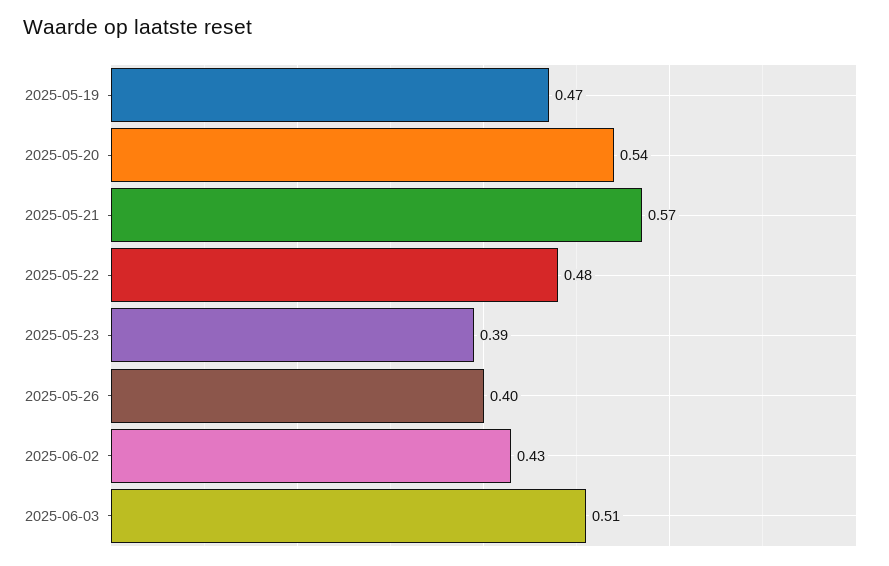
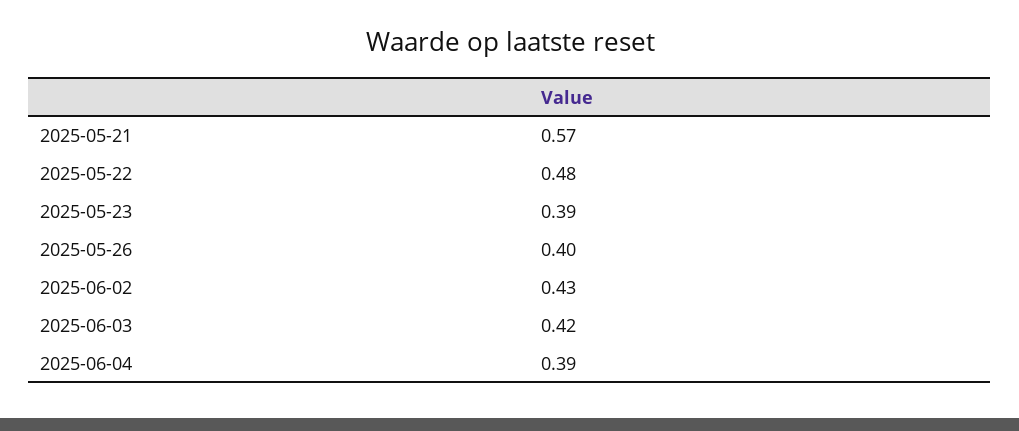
2025-05-19: 0.47 -> none
2025-05-20: 0.54 -> none
2025-06-03: 0.51 -> 0.42
2025-06-04: none -> 0.39

